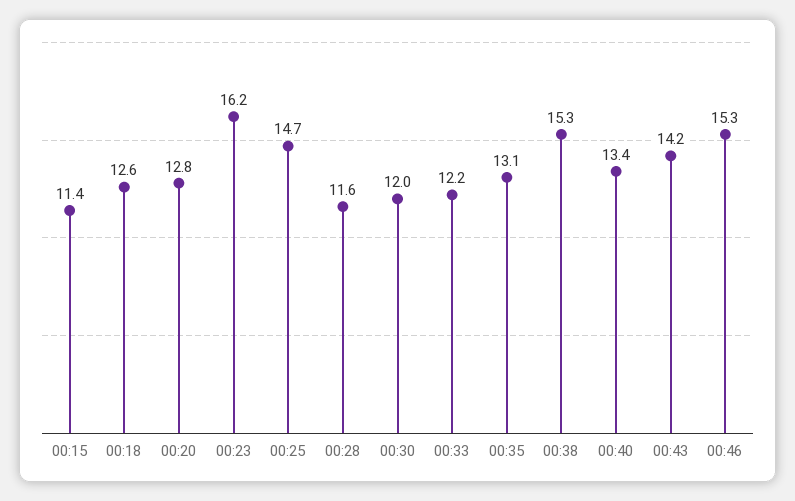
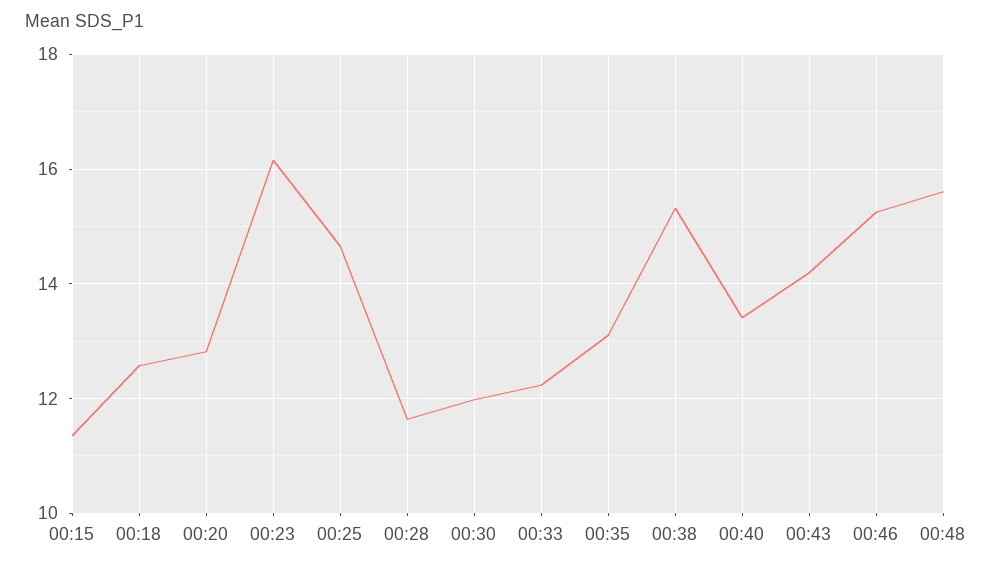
00:48: none -> 15.6

